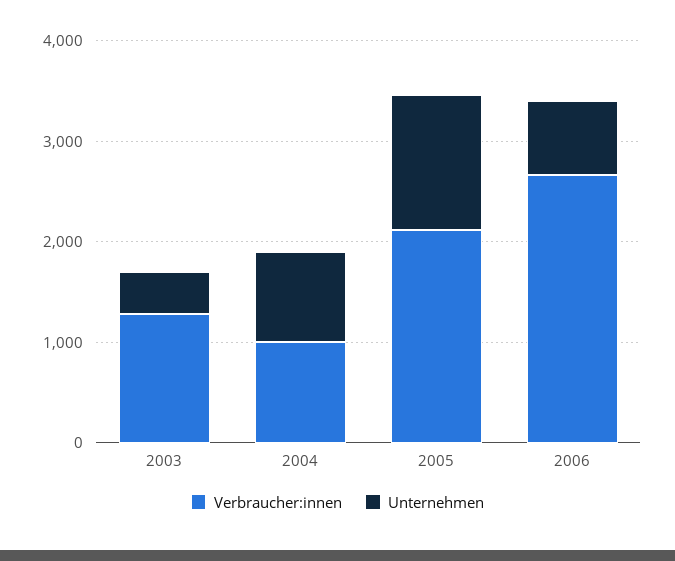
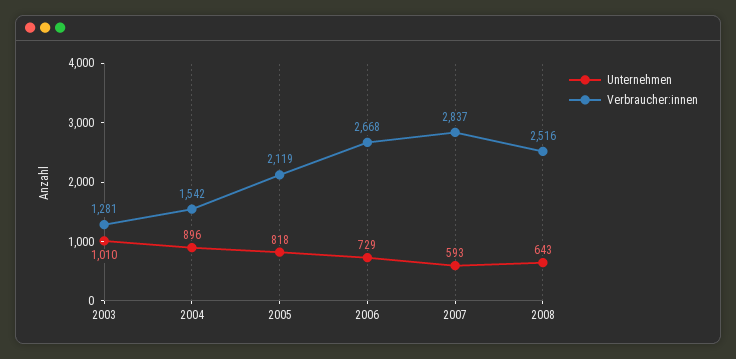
Unternehmen, 2003: 400 -> 1010
Verbraucher:innen, 2004: 1000 -> 1542
Unternehmen, 2005: 1400 -> 818
Unternehmen, 2007: none -> 593
Verbraucher:innen, 2007: none -> 2837
Unternehmen, 2008: none -> 643
Verbraucher:innen, 2008: none -> 2516

